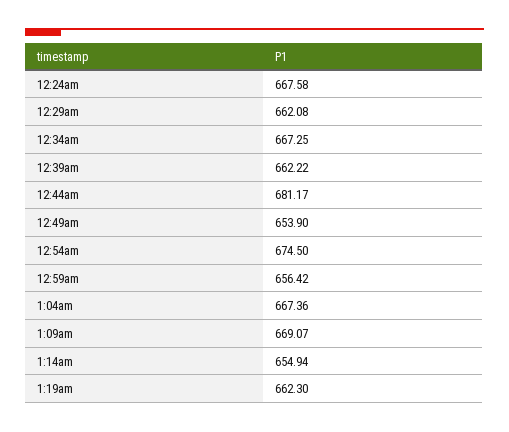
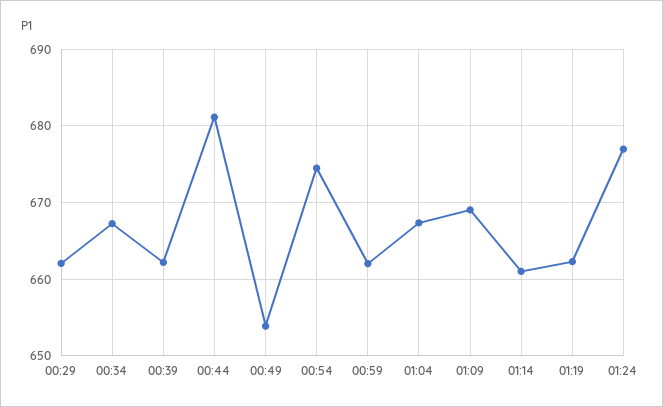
12:24am: 667.58 -> none
12:59am: 656.42 -> 662
1:14am: 654.94 -> 661
01:24: none -> 677

